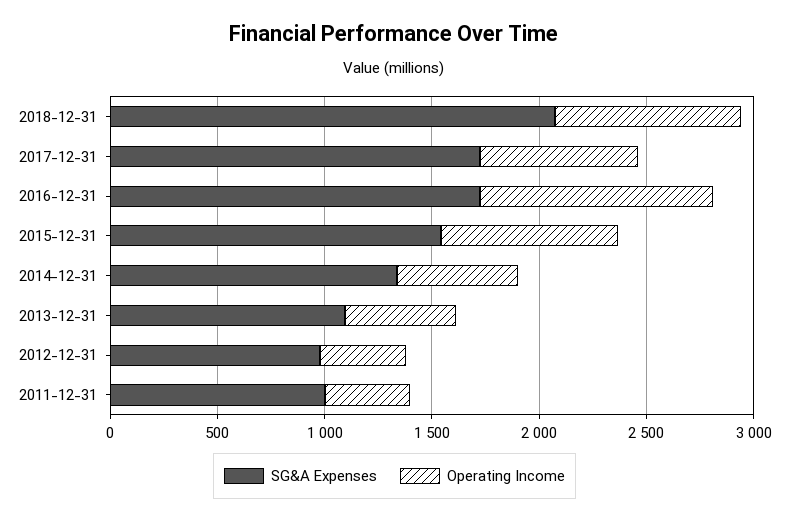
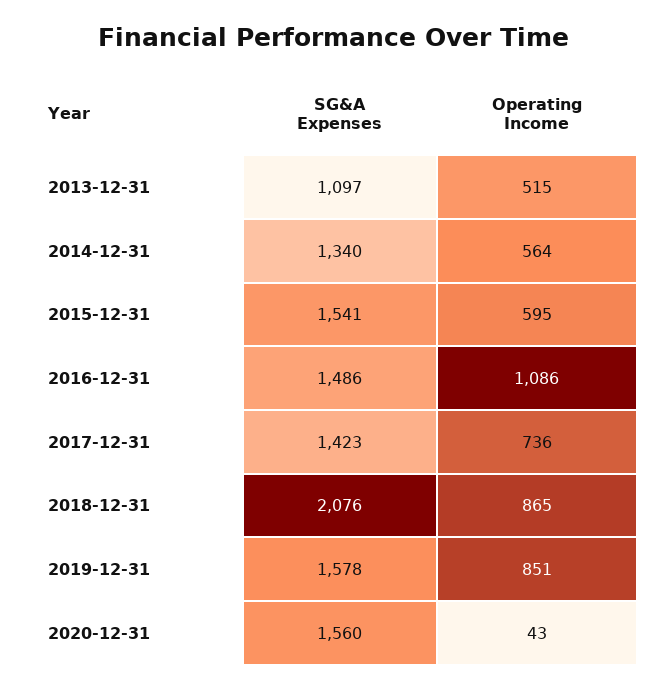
SG&A Expenses, 2017-12-31: 1700 -> 1423
SG&A Expenses, 2016-12-31: 1700 -> 1486
Operating Income, 2015-12-31: 800 -> 595
SG&A Expenses, 2012-12-31: 1000 -> none
Operating Income, 2012-12-31: 400 -> none
SG&A Expenses, 2011-12-31: 1000 -> none
Operating Income, 2011-12-31: 400 -> none
SG&A Expenses, 2019-12-31: none -> 1578
Operating Income, 2019-12-31: none -> 851
SG&A Expenses, 2020-12-31: none -> 1560
Operating Income, 2020-12-31: none -> 43

